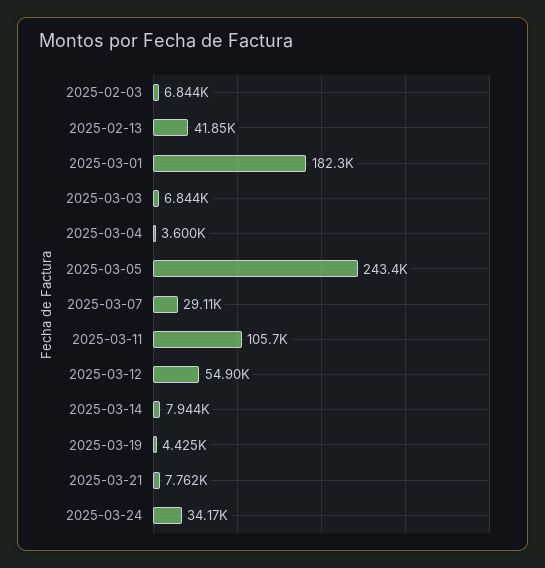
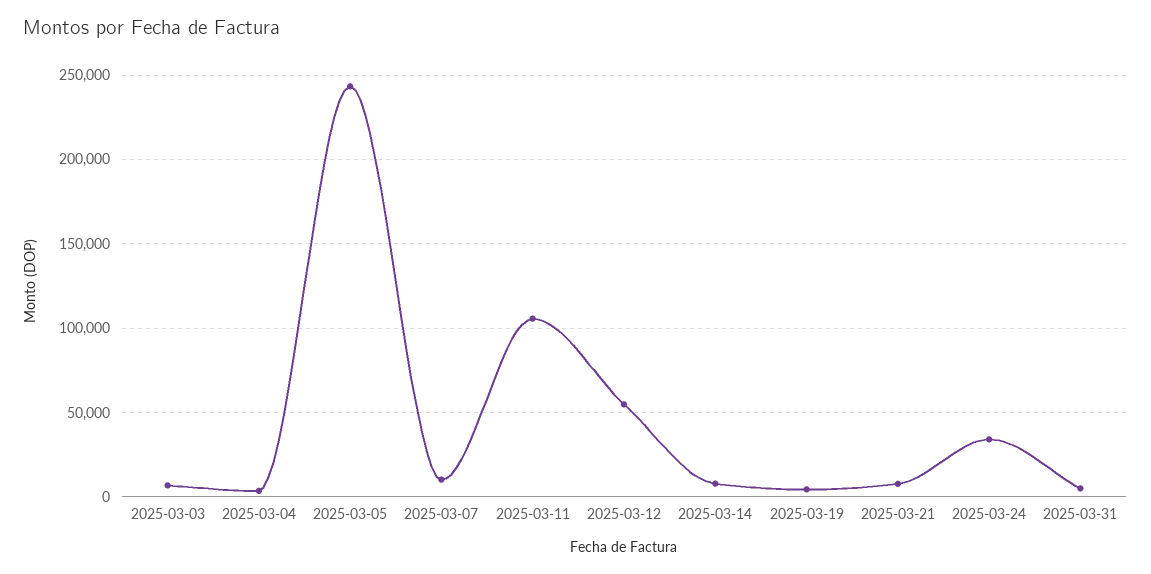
2025-02-03: 6844 -> none
2025-02-13: 41850 -> none
2025-03-01: 182300 -> none
2025-03-07: 29110 -> 10000
2025-03-31: none -> 5000

